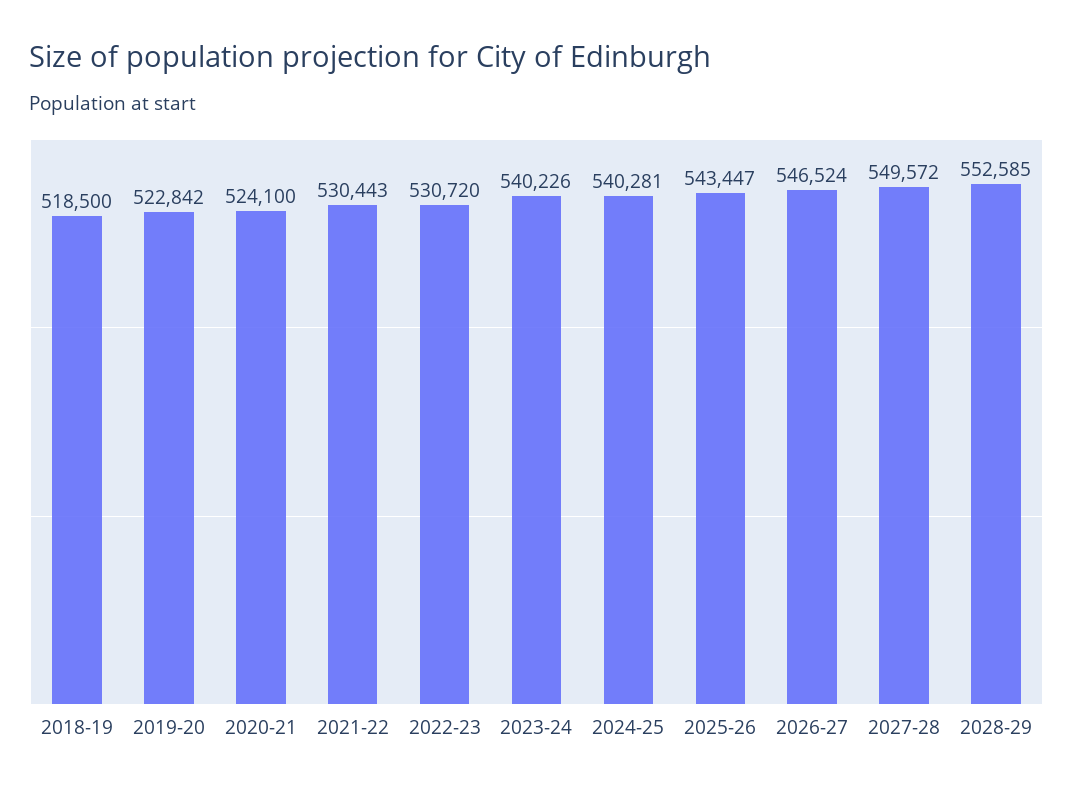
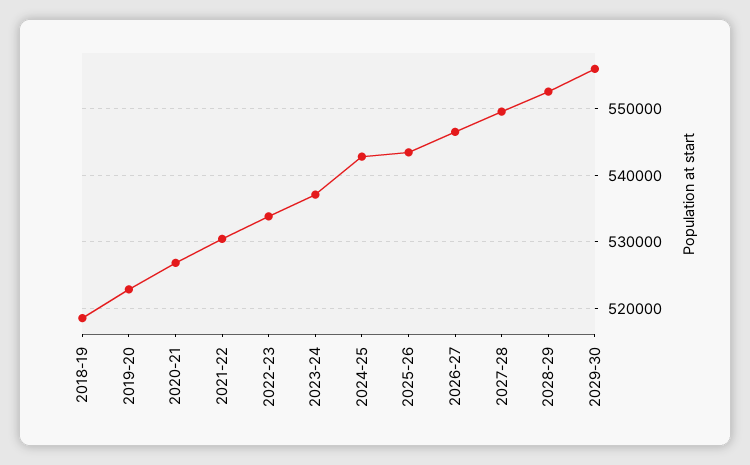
2020-21: 524100 -> 527000
2022-23: 530720 -> 534000
2023-24: 540226 -> 537000
2024-25: 540281 -> 543000
2029-30: none -> 556000

